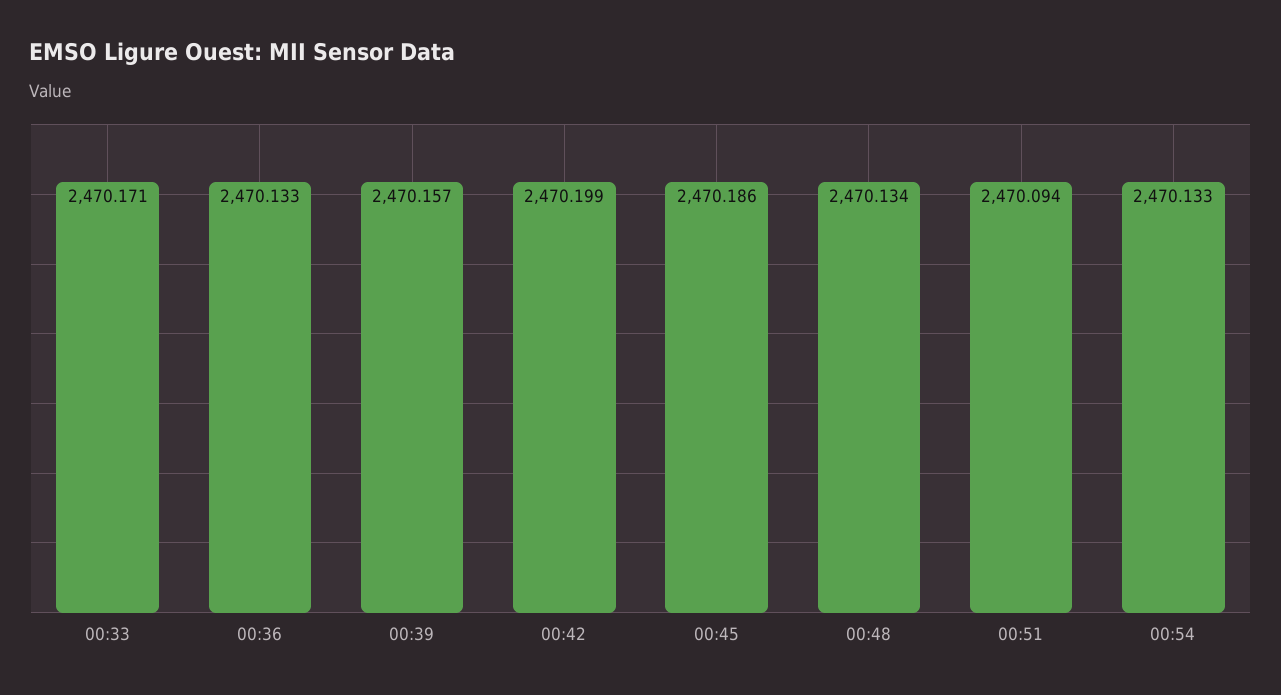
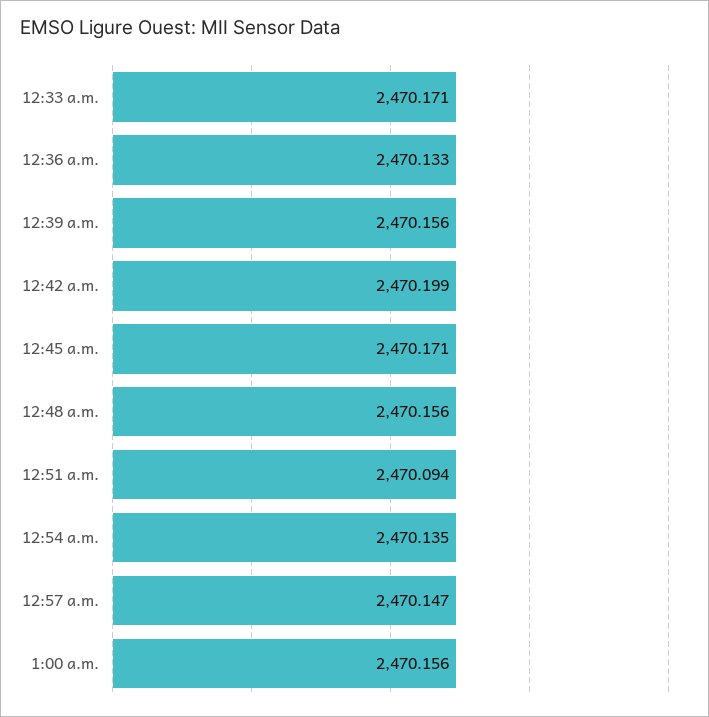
00:39: 2470.157 -> 2470.156
00:45: 2470.186 -> 2470.171
00:48: 2470.134 -> 2470.156
00:54: 2470.133 -> 2470.135
12:57 a.m.: none -> 2470.147
1:00 a.m.: none -> 2470.156

